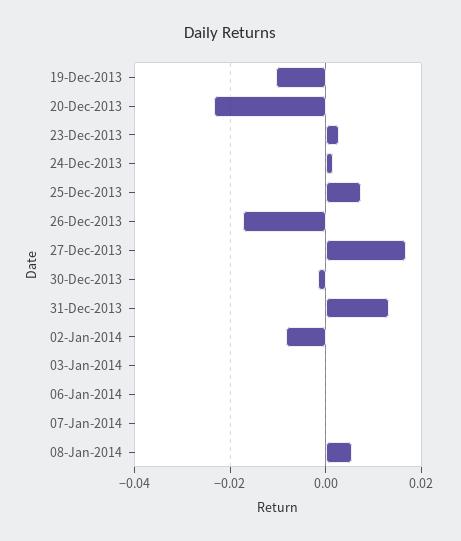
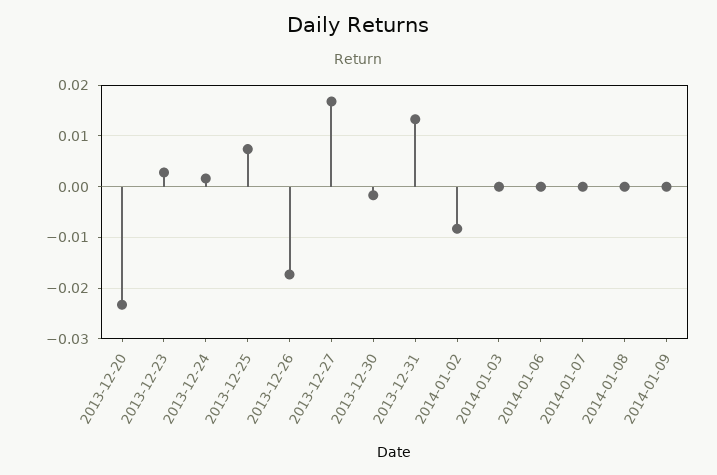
19-Dec-2013: -0.01 -> none
08-Jan-2014: 0.006 -> 0
2014-01-09: none -> 0

